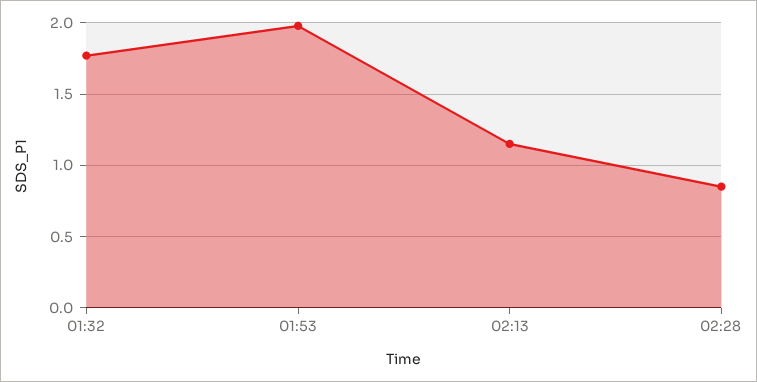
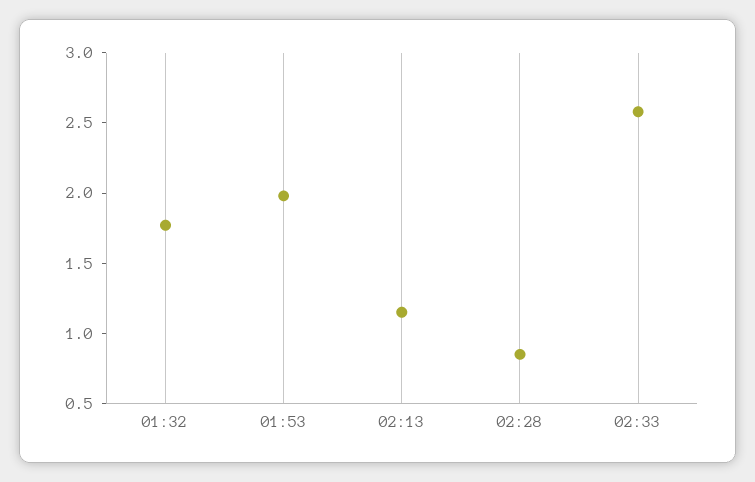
02:33: none -> 2.6

